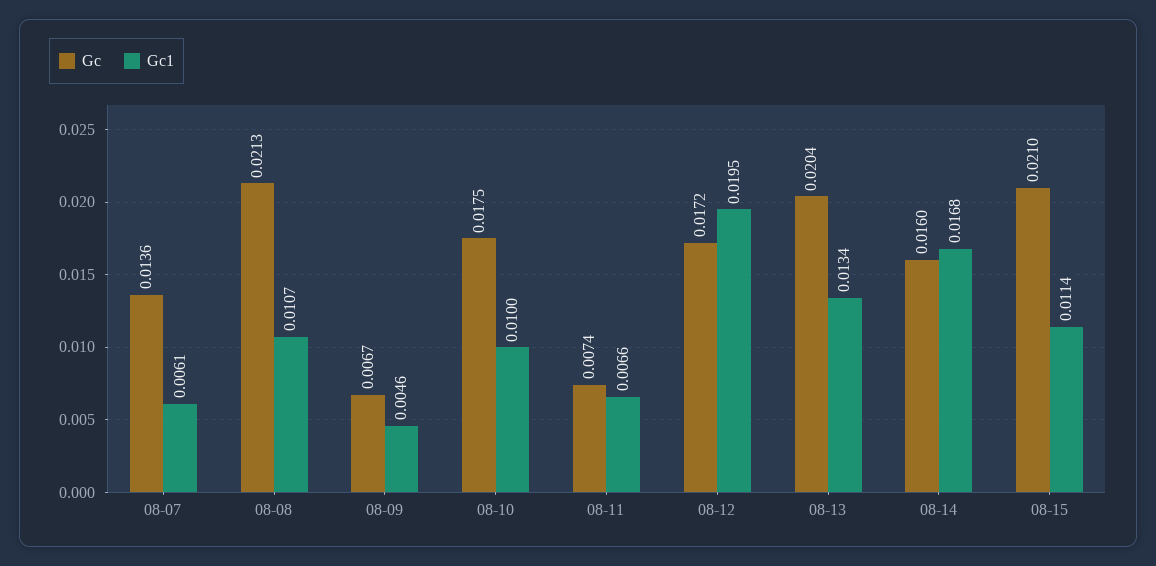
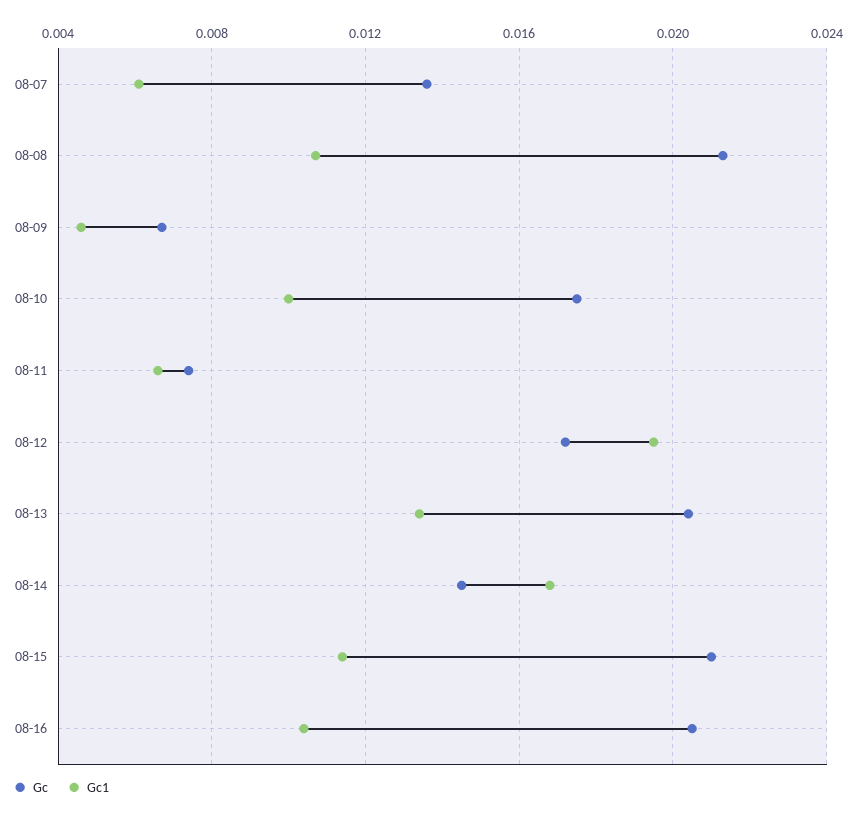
Gc, 08-14: 0.016 -> 0.0145
Gc, 08-16: none -> 0.0205
Gc1, 08-16: none -> 0.0105

